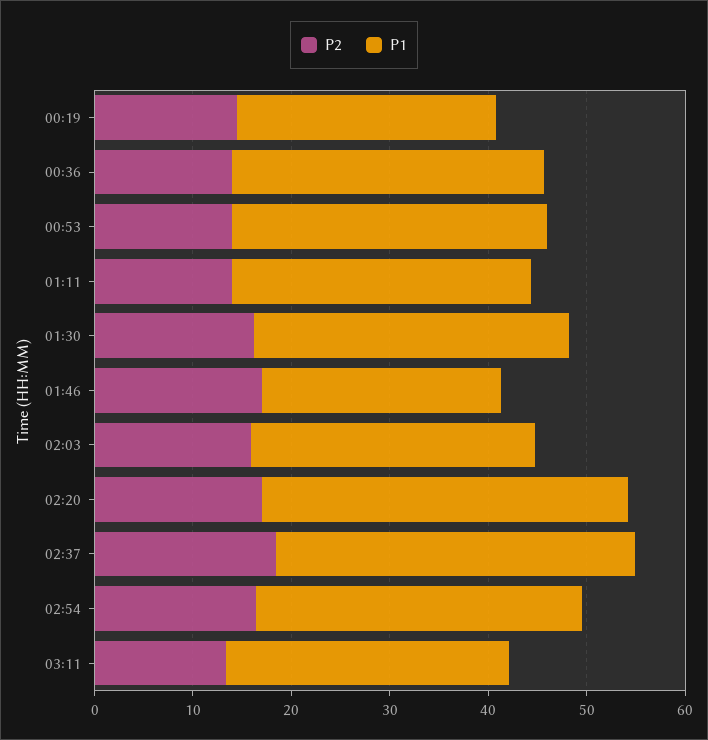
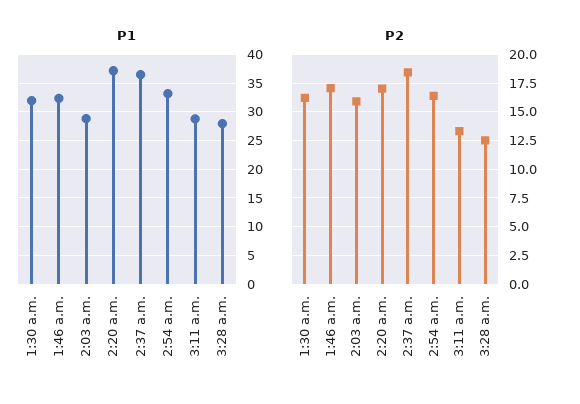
P2, 00:19: 14 -> none
P1, 00:19: 26 -> none
P2, 00:36: 14 -> none
P1, 00:36: 32 -> none
P2, 00:53: 14 -> none
P1, 00:53: 32 -> none
P2, 01:11: 14 -> none
P1, 01:11: 30 -> none
P1, 01:46: 24 -> 32.5
P1, 3:28 a.m.: none -> 27.5
P2, 3:28 a.m.: none -> 12.5

